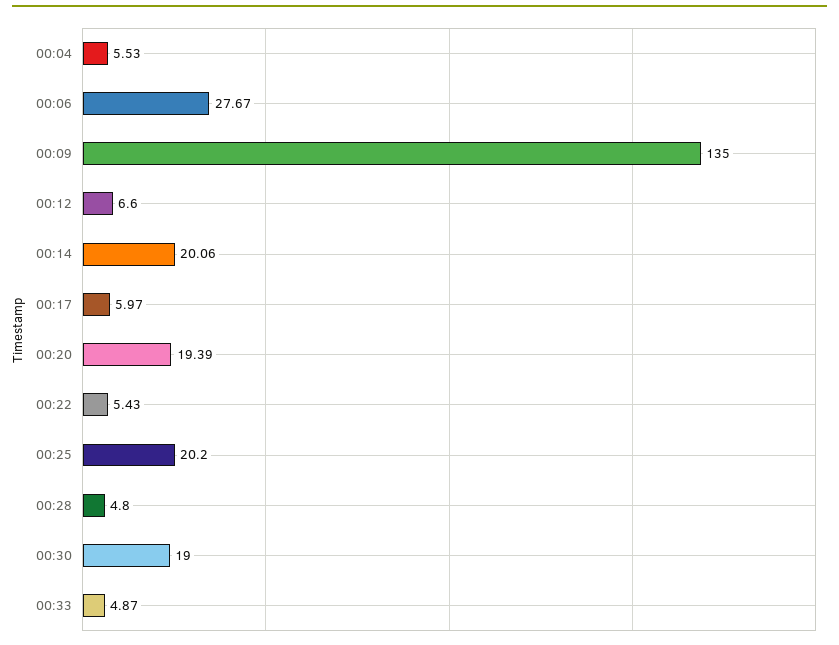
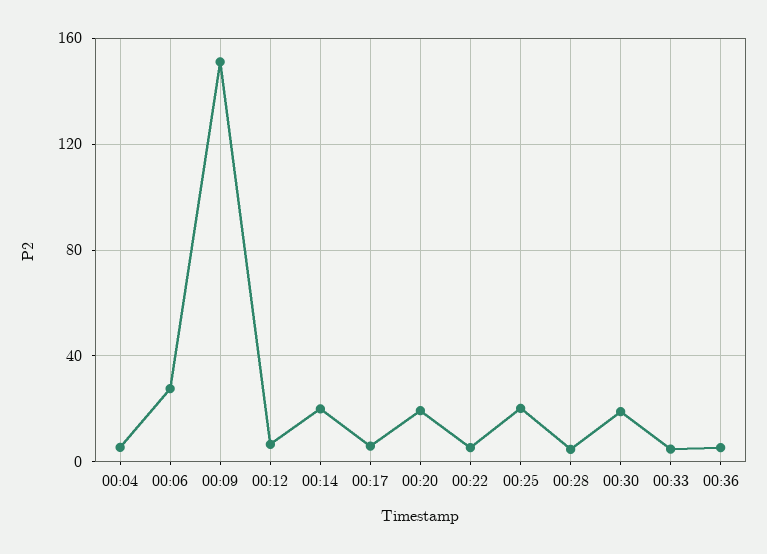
00:09: 135 -> 150
00:36: none -> 5

